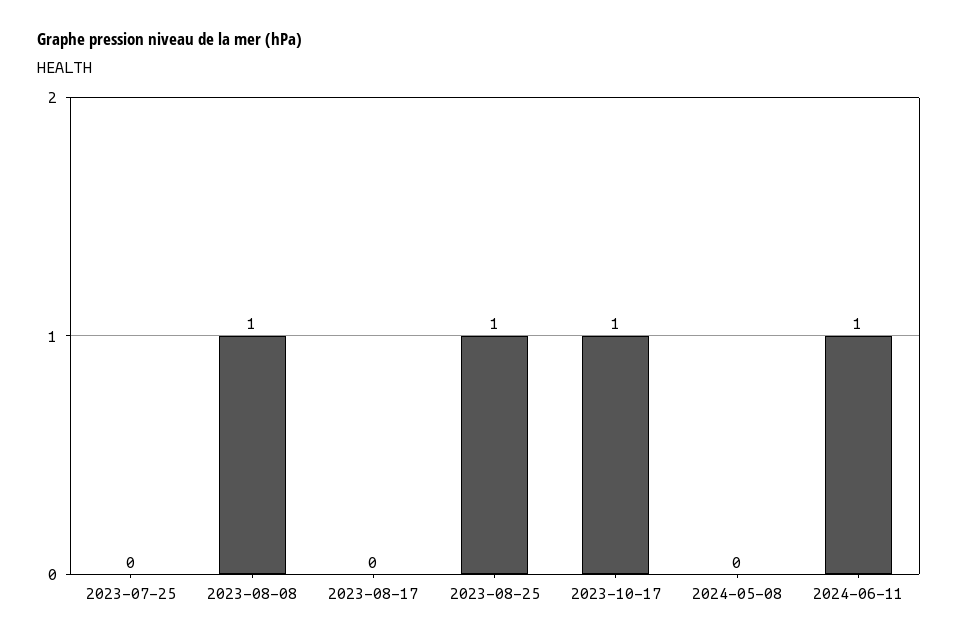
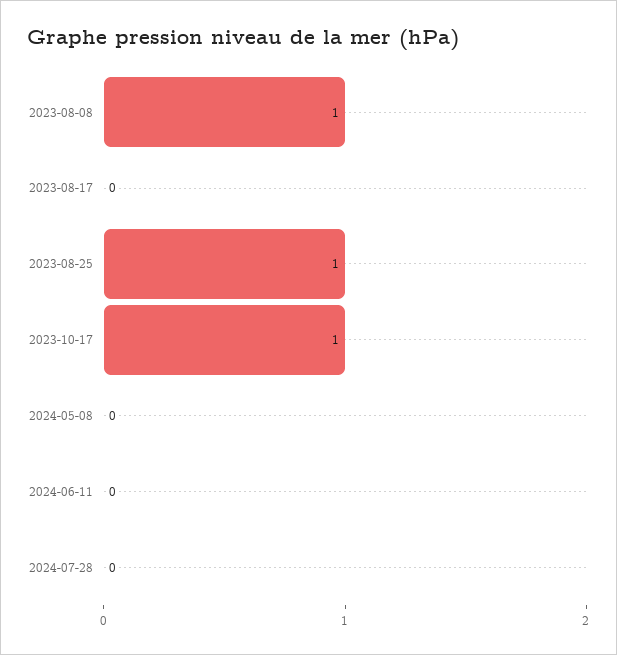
2023-07-25: 0 -> none
2024-06-11: 1 -> 0
2024-07-28: none -> 0

